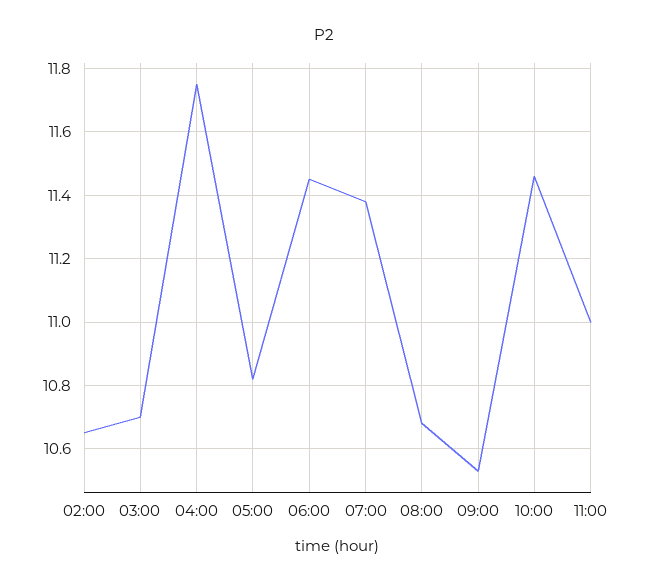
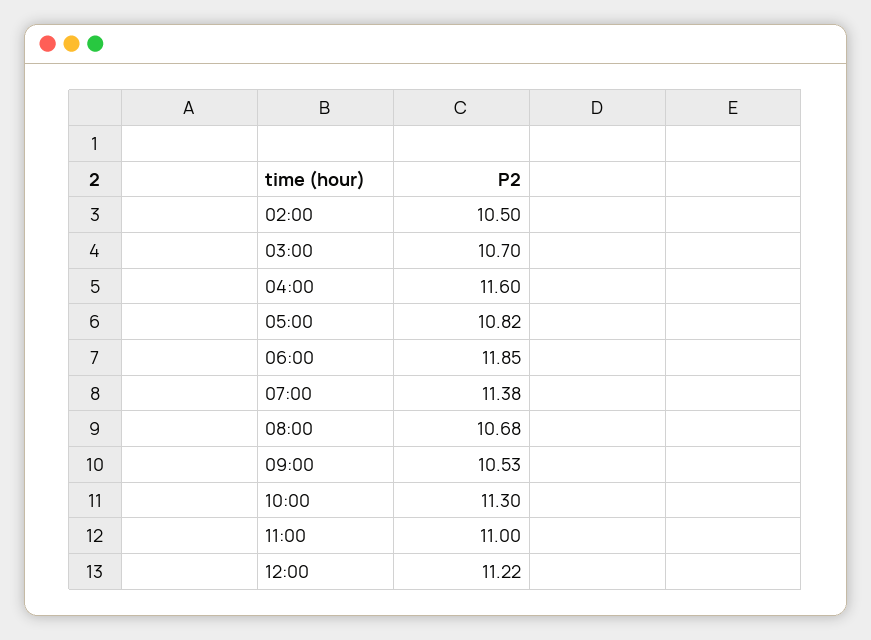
02:00: 10.65 -> 10.5
04:00: 11.75 -> 11.6
06:00: 11.45 -> 11.85
10:00: 11.45 -> 11.3
12:00: none -> 11.22

